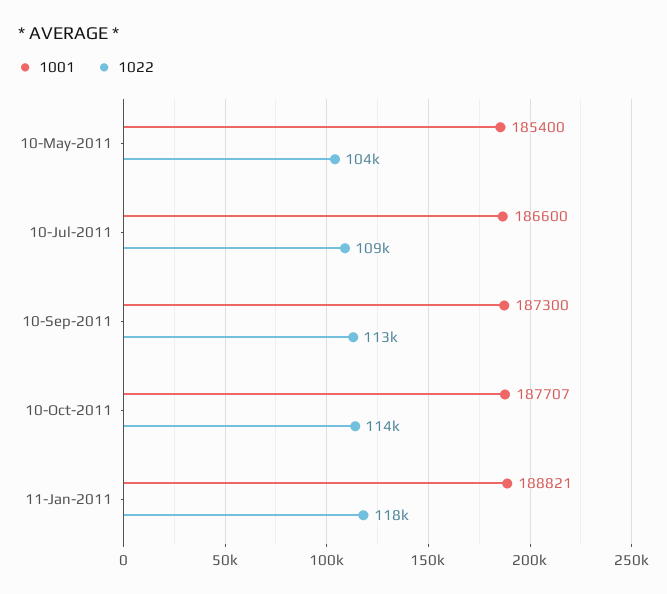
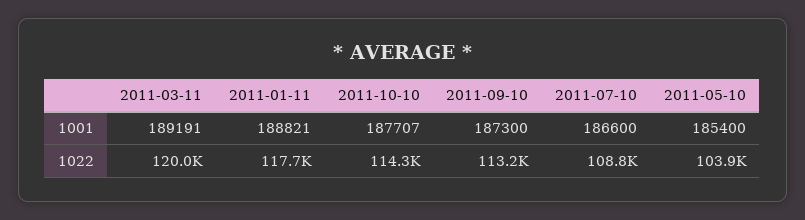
1001, 2011-03-11: none -> 189191
1022, 2011-03-11: none -> 120000

